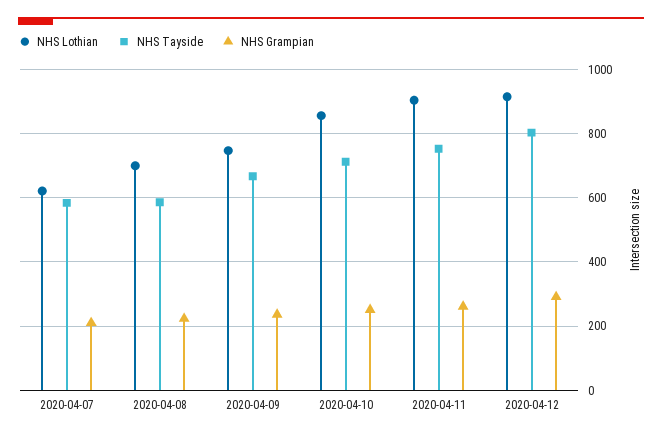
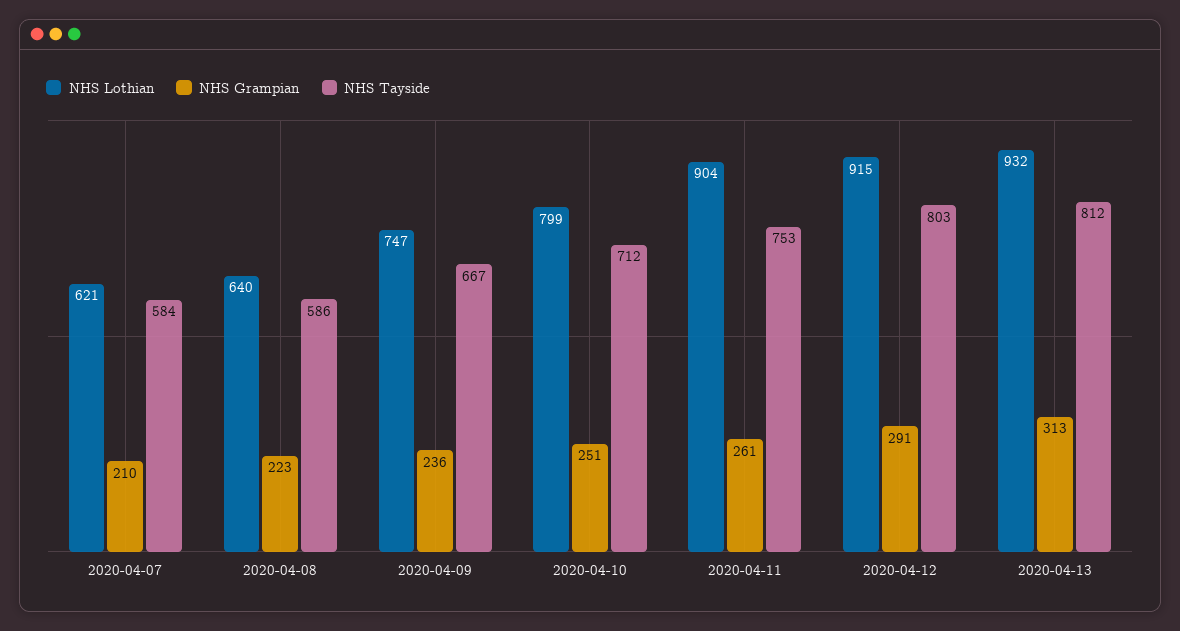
NHS Lothian, 2020-04-08: 700 -> 640
NHS Lothian, 2020-04-10: 860 -> 799
NHS Lothian, 2020-04-13: none -> 932
NHS Grampian, 2020-04-13: none -> 313
NHS Tayside, 2020-04-13: none -> 812

